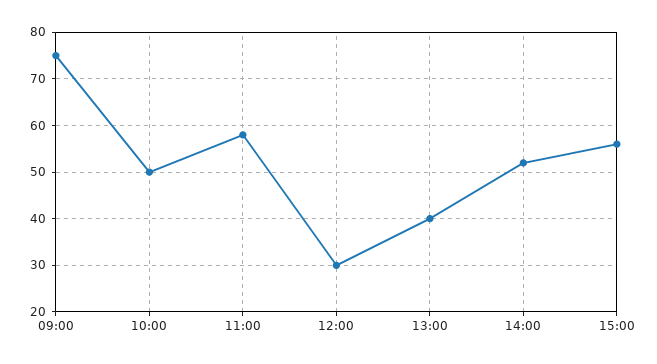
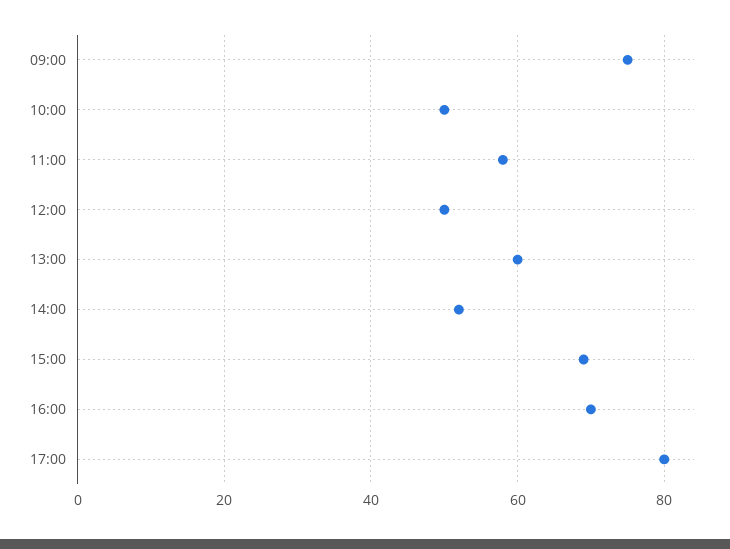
12:00: 30 -> 50
13:00: 40 -> 60
15:00: 55 -> 70
16:00: none -> 70
17:00: none -> 80

